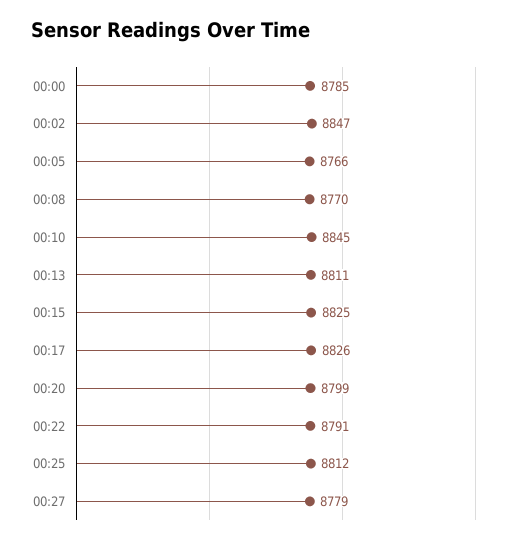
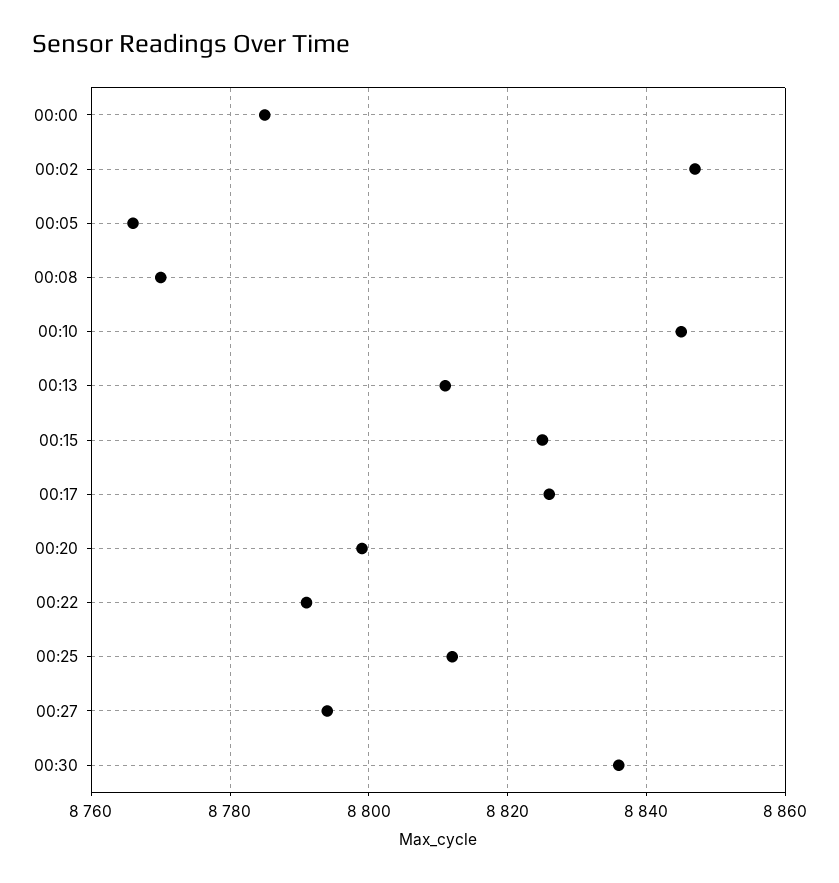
00:27: 8779 -> 8795
00:30: none -> 8835

